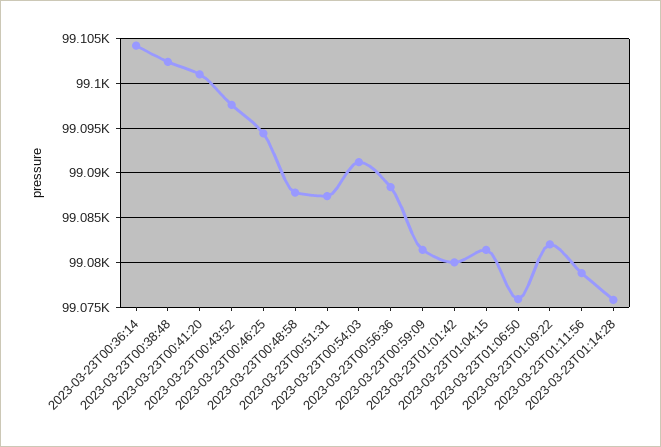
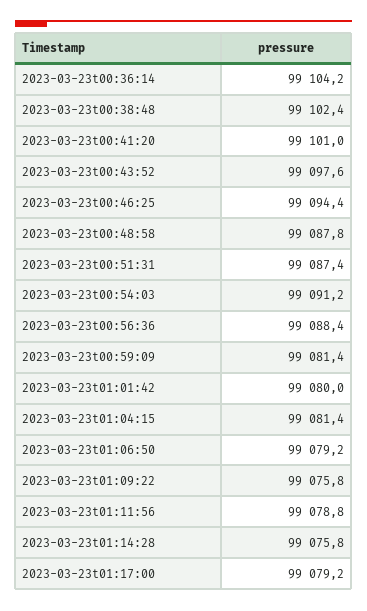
2023-03-23T01:06:50: 99076 -> 99079.2
2023-03-23T01:09:22: 99082 -> 99075.8
2023-03-23t01:17:00: none -> 99079.2

